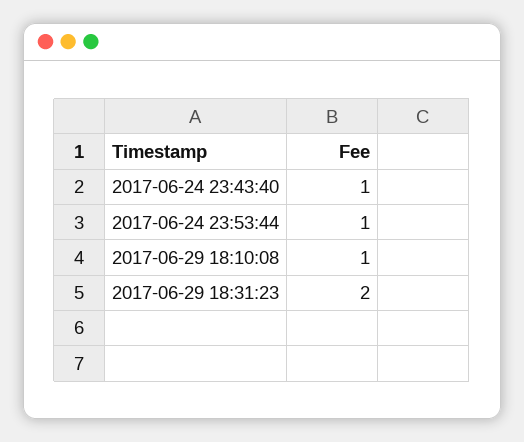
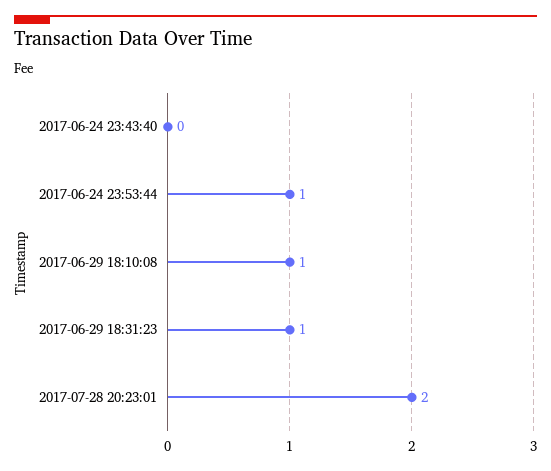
2017-06-24 23:43:40: 1 -> 0
2017-06-29 18:31:23: 2 -> 1
2017-07-28 20:23:01: none -> 2

